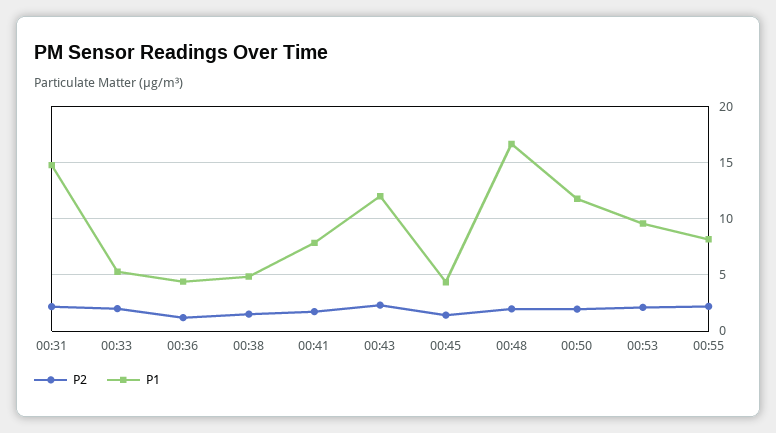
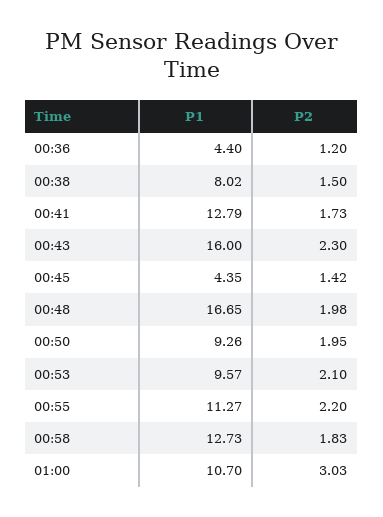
P2, 00:31: 2 -> none
P1, 00:31: 15 -> none
P2, 00:33: 2 -> none
P1, 00:33: 5 -> none
P1, 00:38: 5 -> 8.02
P1, 00:41: 8 -> 12.79
P1, 00:43: 12 -> 16
P1, 00:50: 12 -> 9.26
P1, 00:55: 8 -> 11.27
P1, 00:58: none -> 12.73
P2, 00:58: none -> 1.83
P1, 01:00: none -> 10.7
P2, 01:00: none -> 3.03

